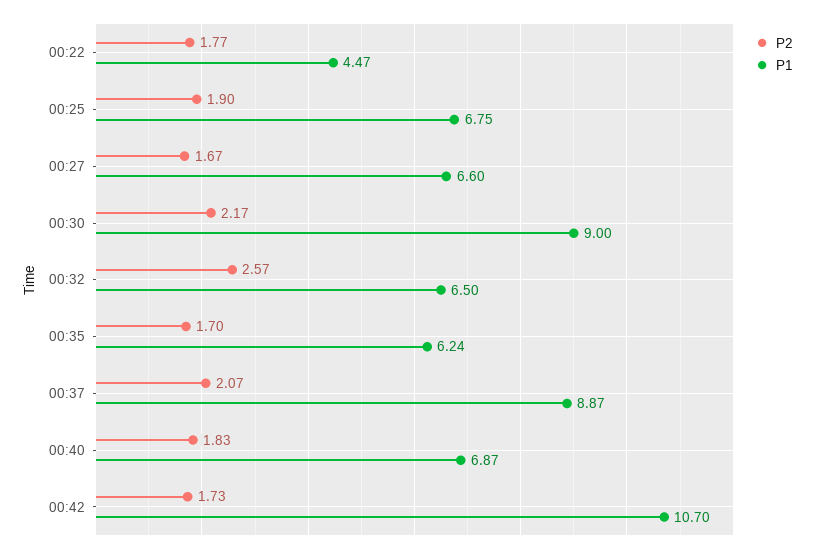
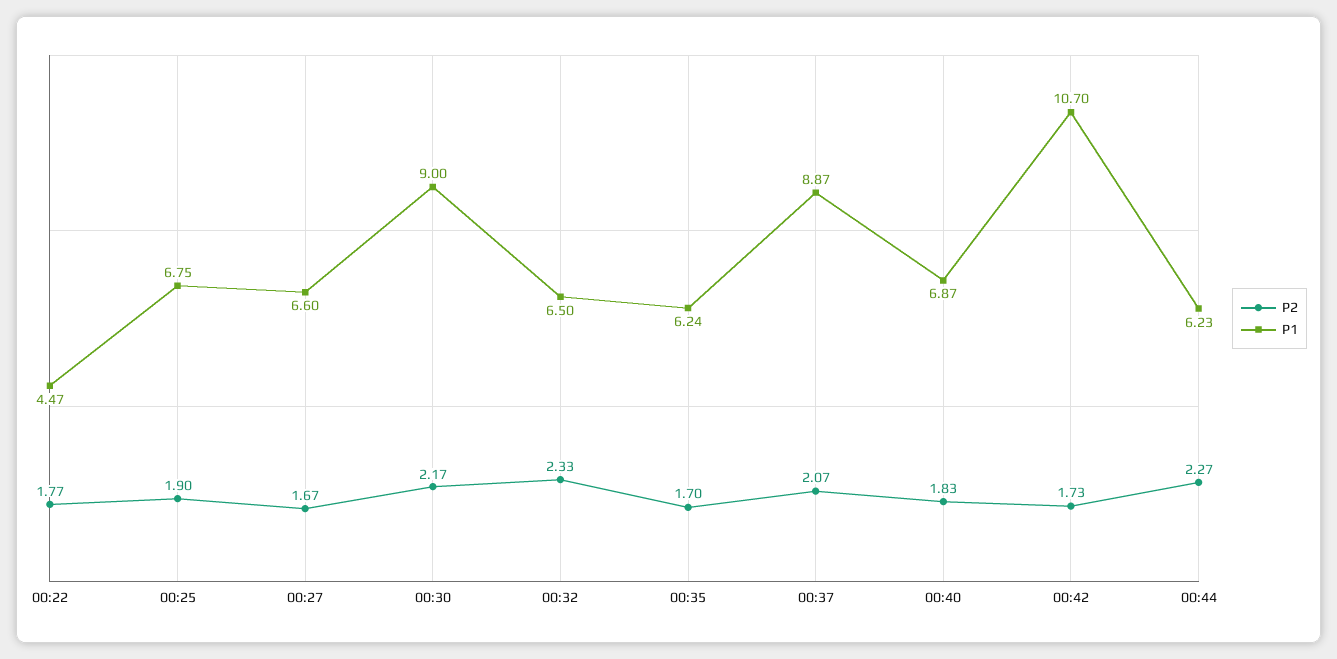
P2, 00:32: 2.57 -> 2.33
P2, 00:44: none -> 2.27
P1, 00:44: none -> 6.23

